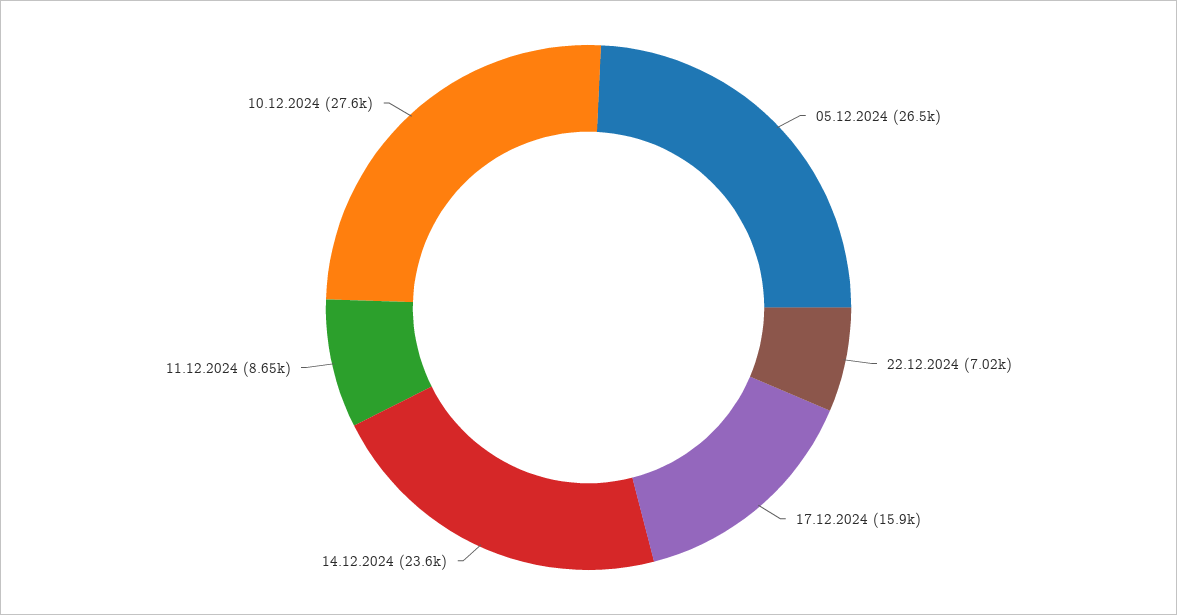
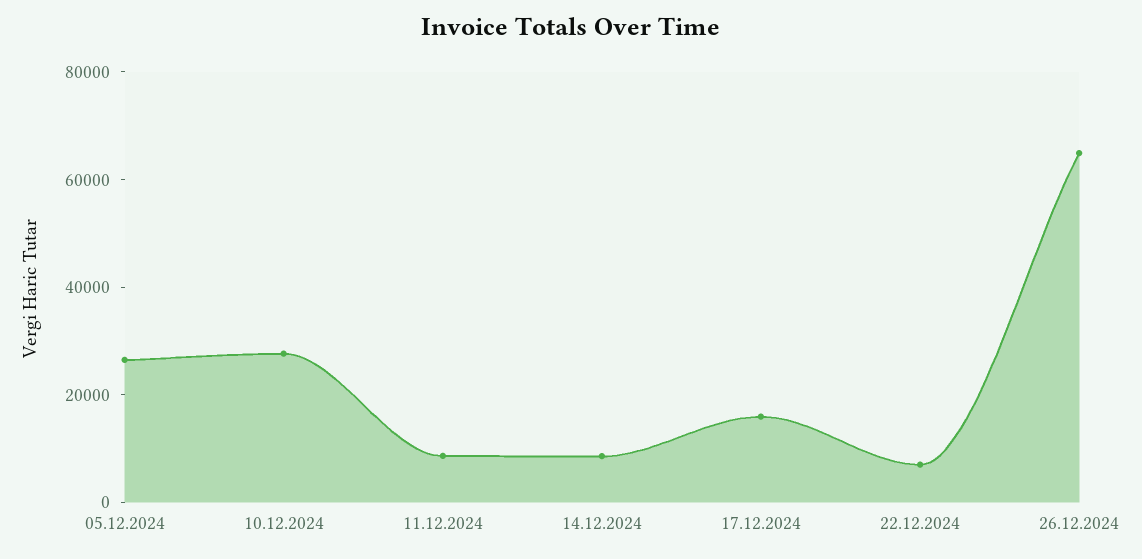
14.12.2024: 23600 -> 10000
26.12.2024: none -> 65000

